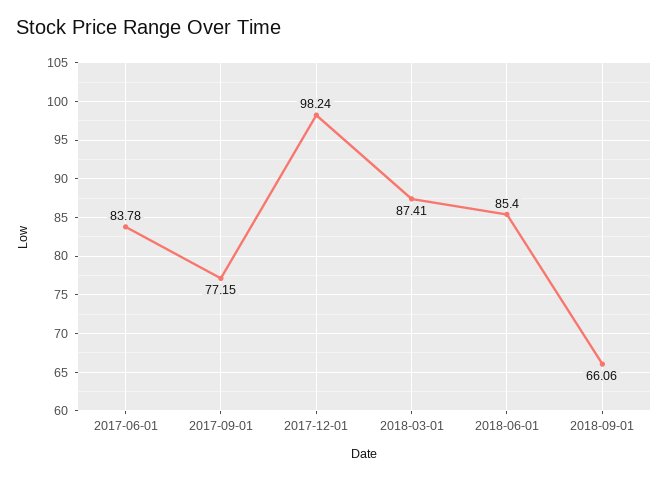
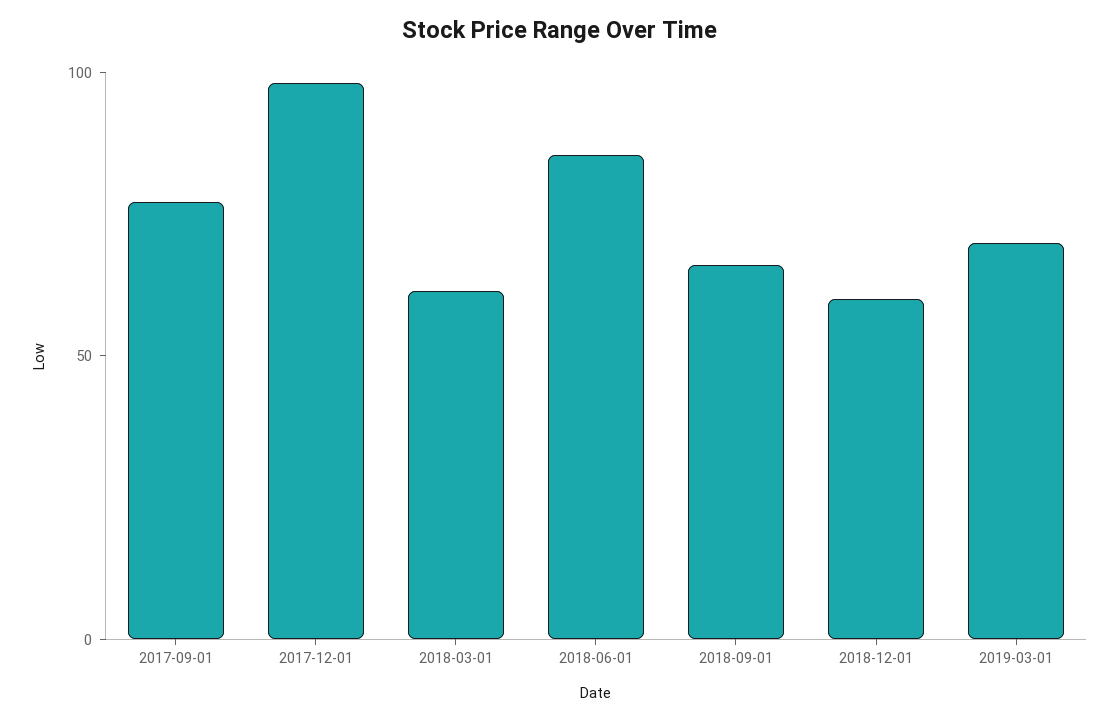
2017-06-01: 83.78 -> none
2018-03-01: 87.41 -> 60
2018-12-01: none -> 60
2019-03-01: none -> 70

